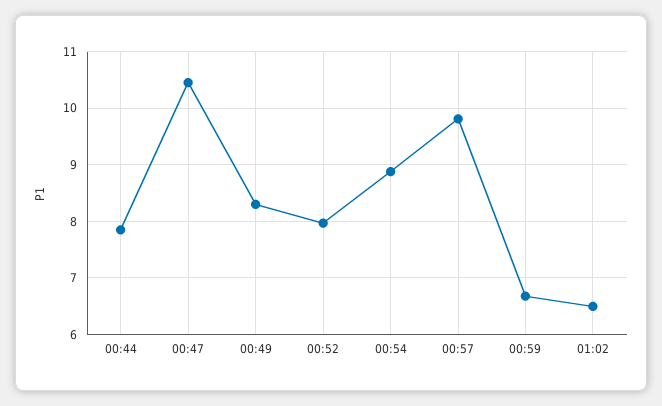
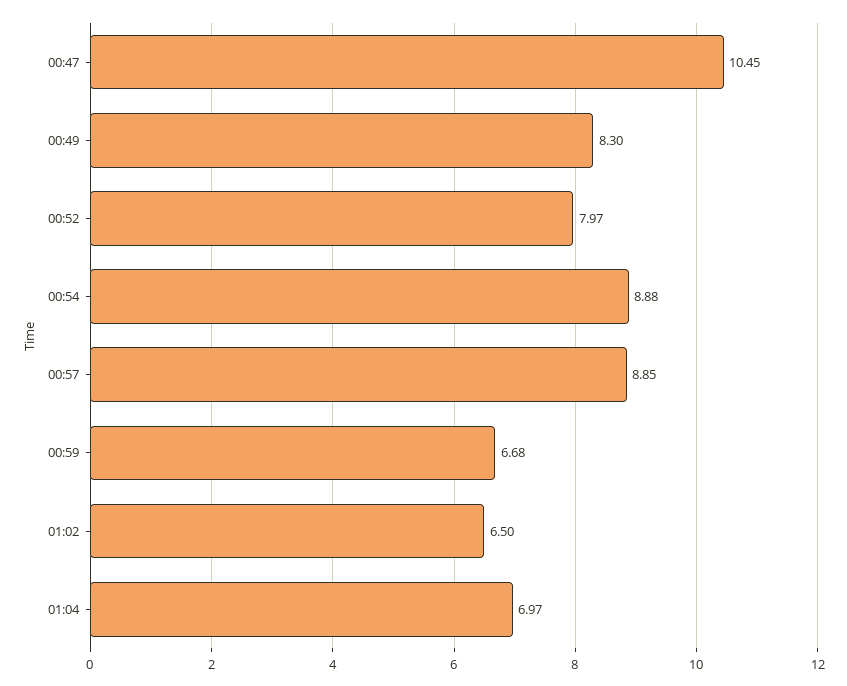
00:44: 7.8 -> none
00:57: 9.8 -> 8.85
01:04: none -> 6.97

